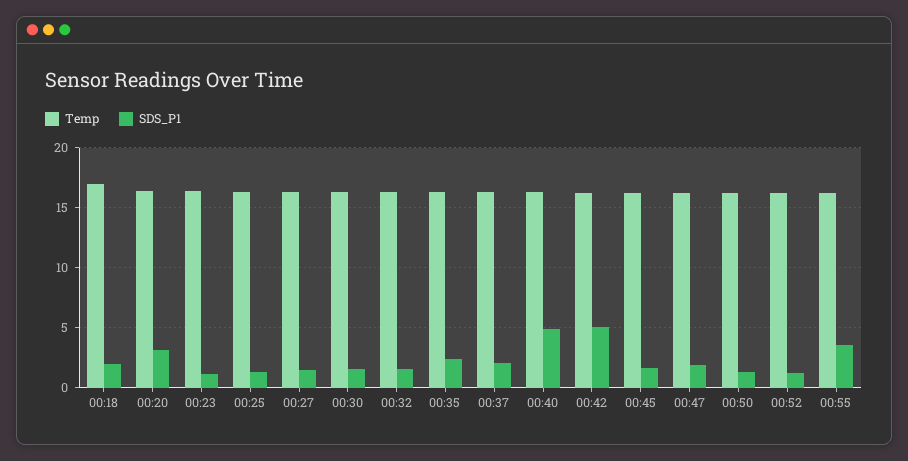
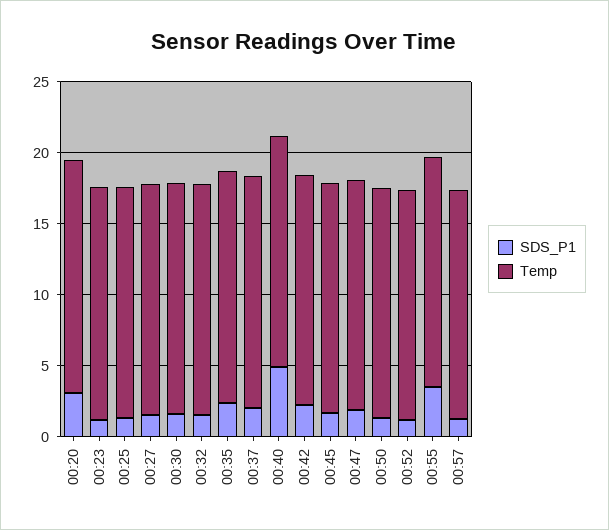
Temp, 00:18: 17 -> none
SDS_P1, 00:18: 2 -> none
SDS_P1, 00:42: 5 -> 2
SDS_P1, 00:57: none -> 1
Temp, 00:57: none -> 16

